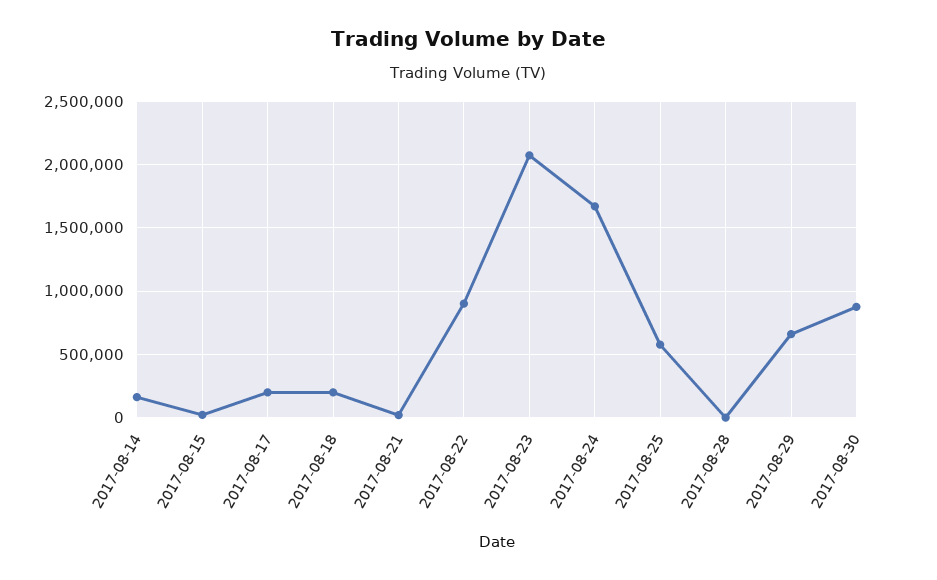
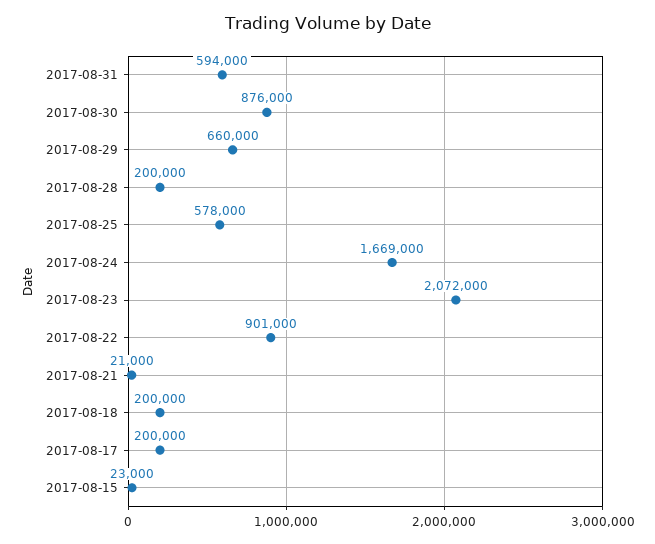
2017-08-14: 150000 -> none
2017-08-28: 0 -> 200000
2017-08-31: none -> 594000

